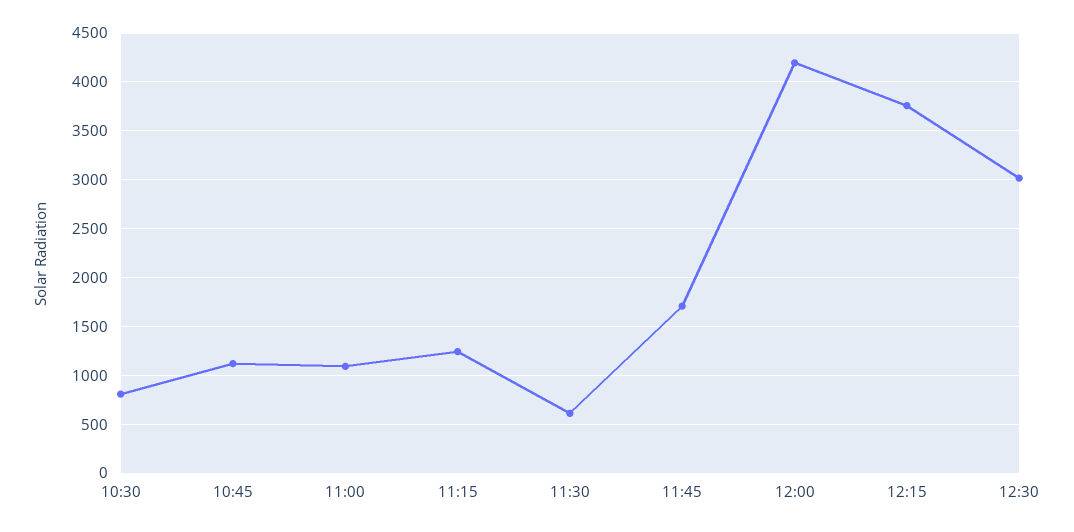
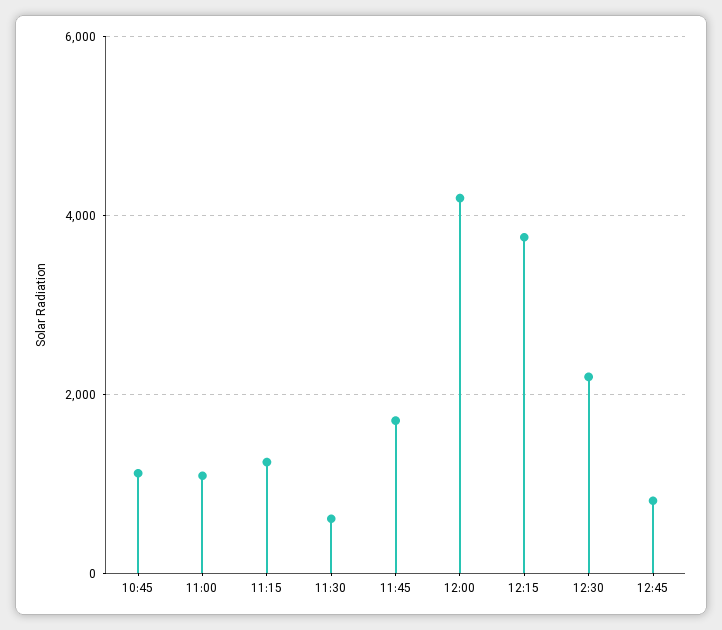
10:30: 800 -> none
12:30: 3000 -> 2200
12:45: none -> 800

